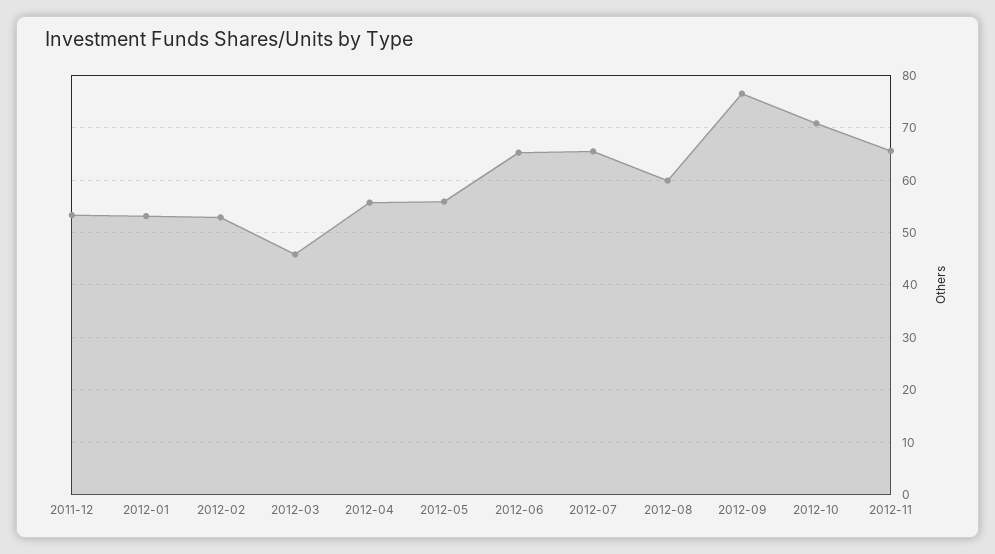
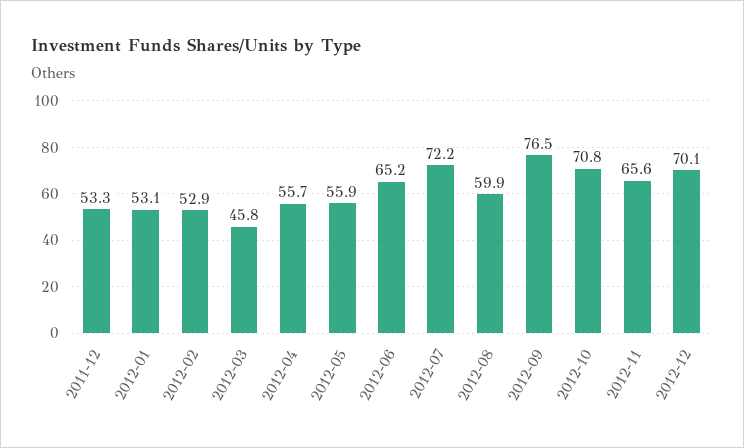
2012-07: 66 -> 72.2
2012-12: none -> 70.1

